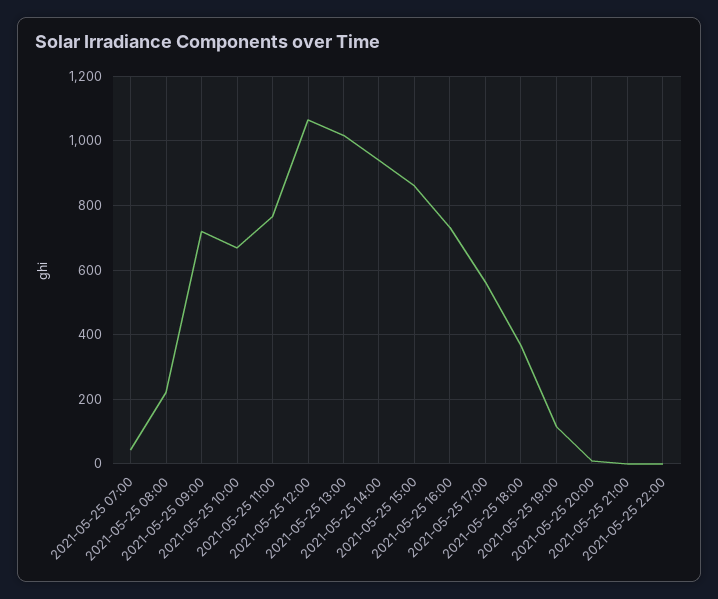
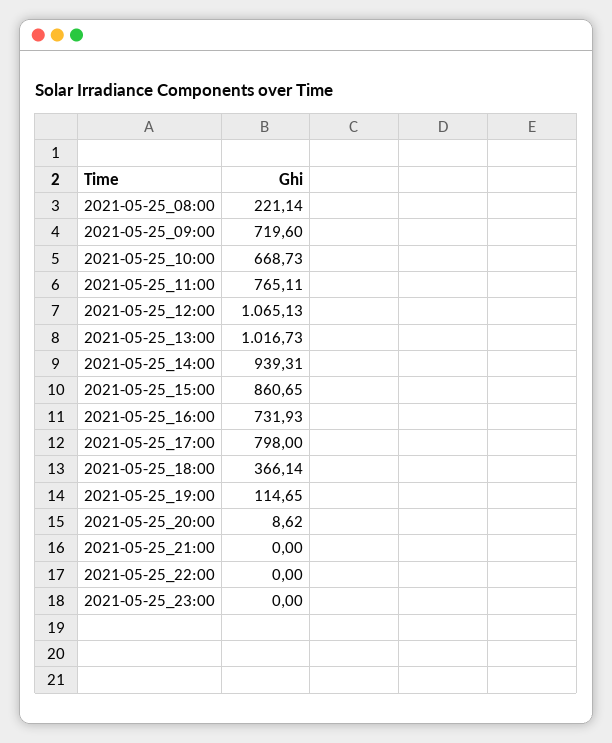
2021-05-25 07:00: 40 -> none
2021-05-25 17:00: 560 -> 798
2021-05-25_23:00: none -> 0

